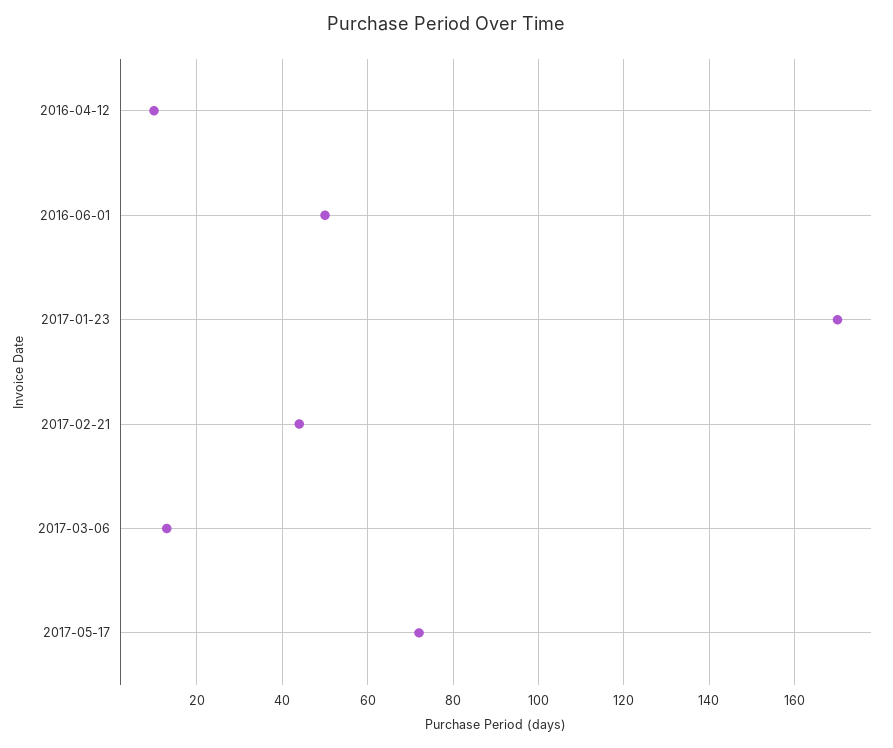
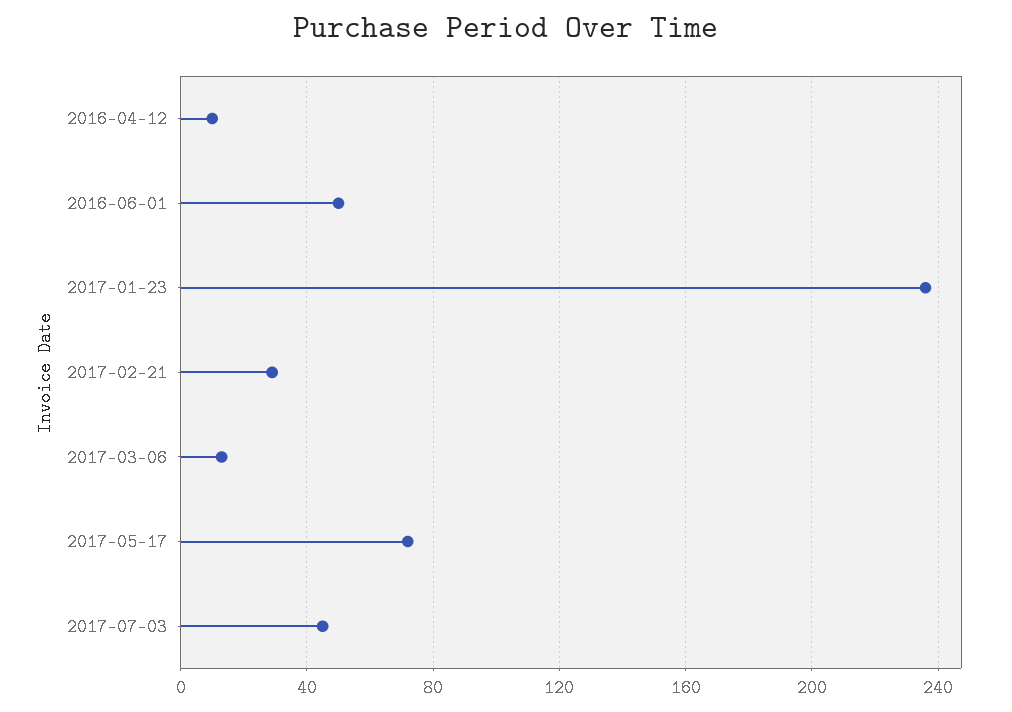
2017-01-23: 170 -> 235
2017-02-21: 45 -> 30
2017-07-03: none -> 45

